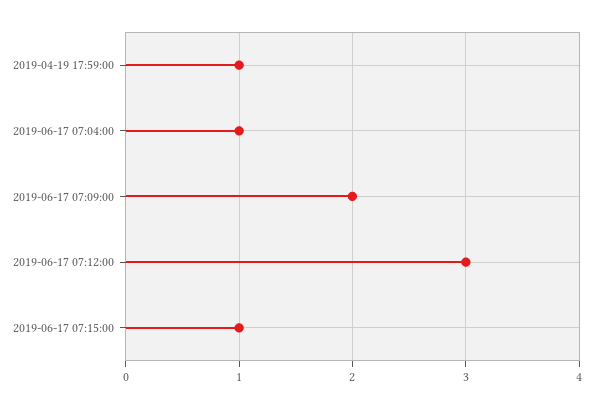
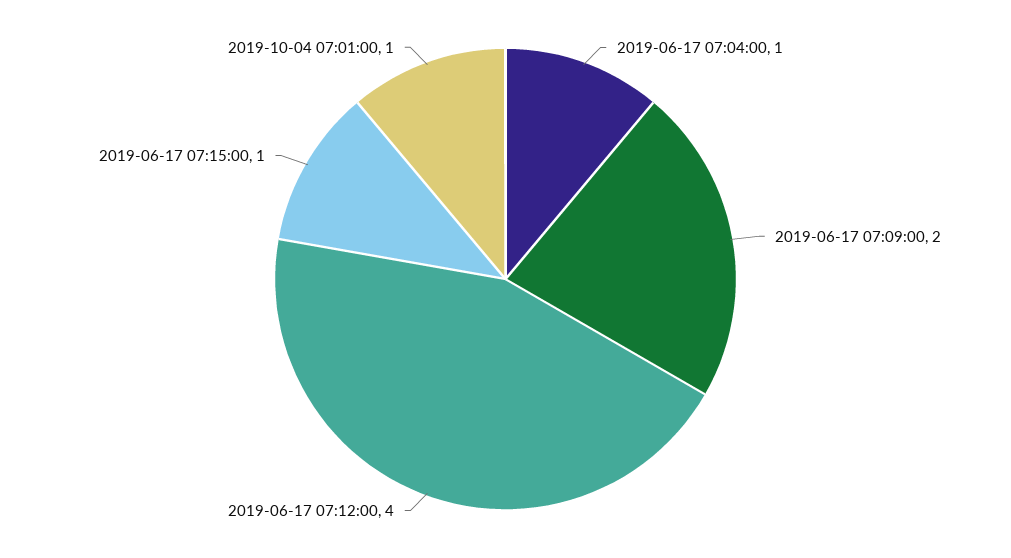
2019-04-19 17:59:00: 1 -> none
2019-06-17 07:12:00: 3 -> 4
2019-10-04 07:01:00: none -> 1

